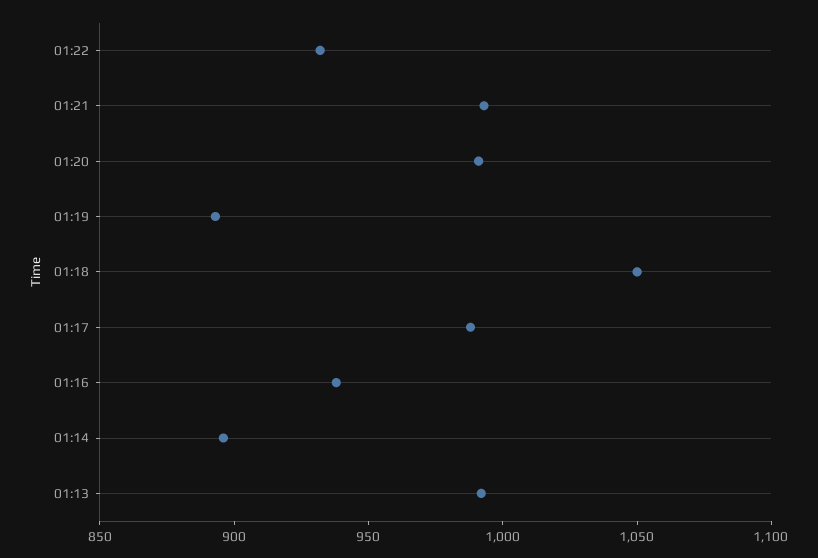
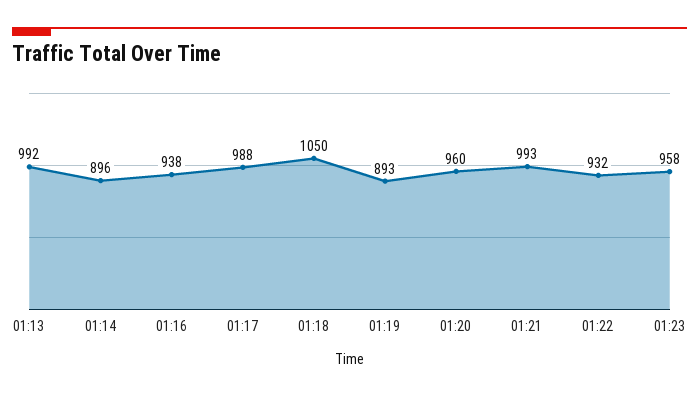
01:20: 990 -> 960
01:23: none -> 958

